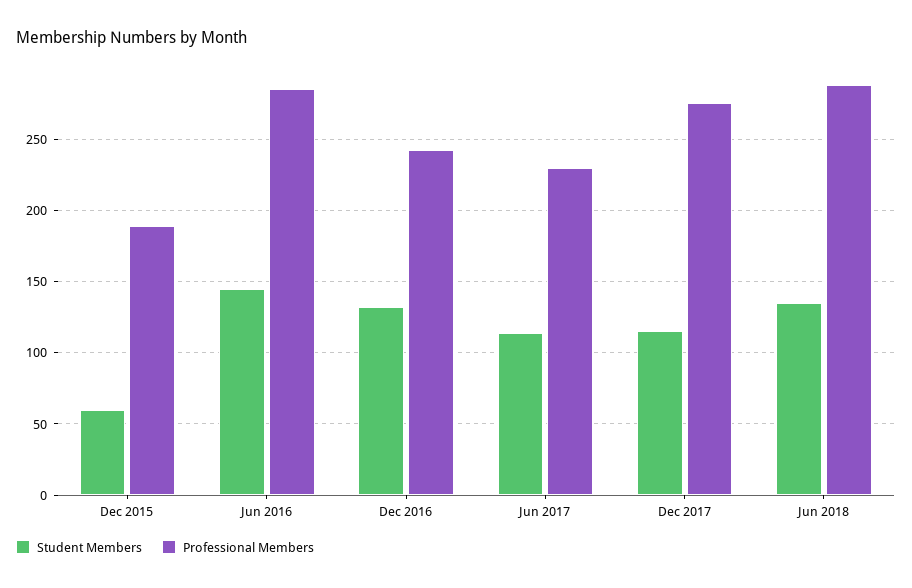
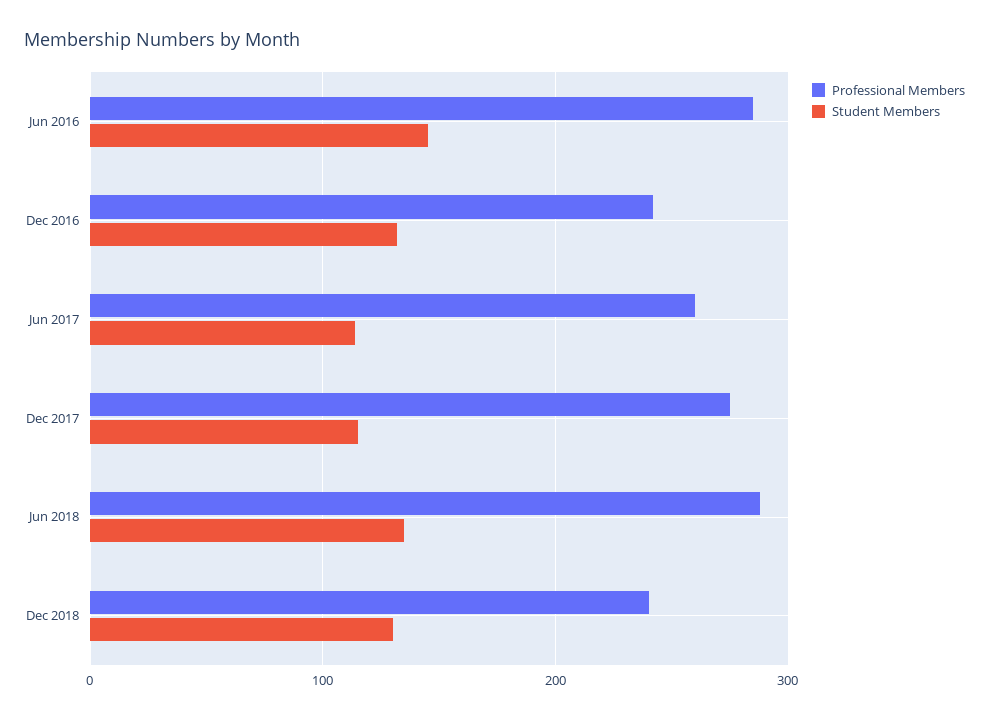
Student Members, Dec 2015: 60 -> none
Professional Members, Dec 2015: 190 -> none
Professional Members, Jun 2017: 230 -> 260
Professional Members, Dec 2018: none -> 240
Student Members, Dec 2018: none -> 130

